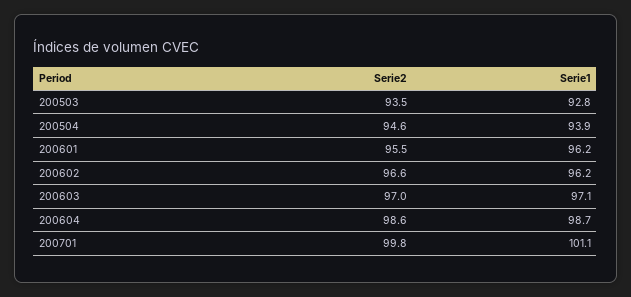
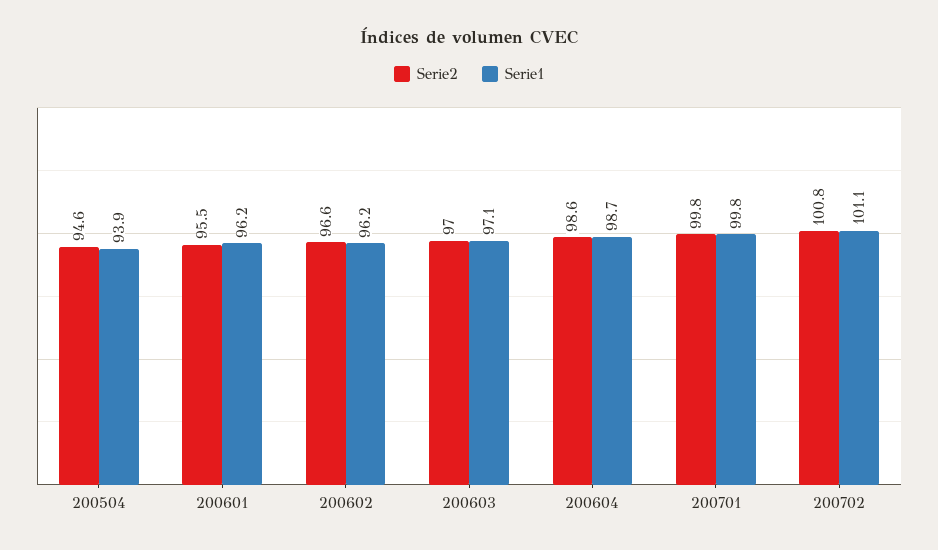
Serie2, 200503: 93.5 -> none
Serie1, 200503: 92.8 -> none
Serie1, 200701: 101.1 -> 99.8
Serie2, 200702: none -> 100.8
Serie1, 200702: none -> 101.1

